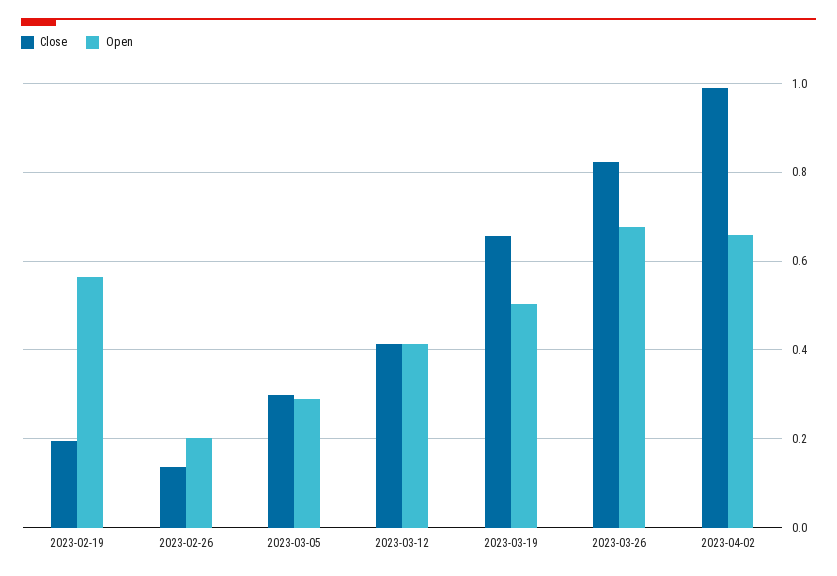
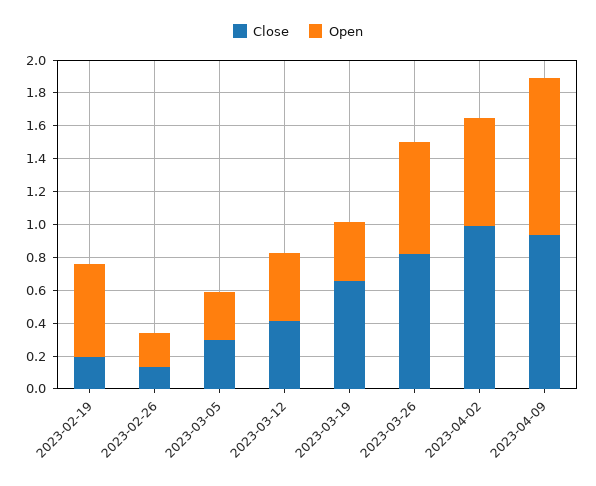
Open, 2023-03-19: 0.5 -> 0.35
Close, 2023-04-09: none -> 0.95
Open, 2023-04-09: none -> 0.95

